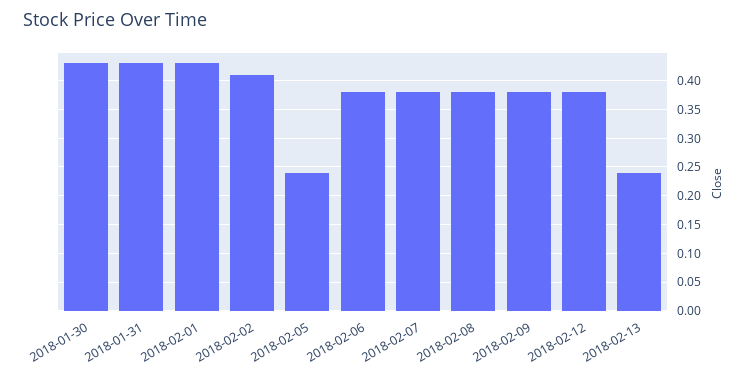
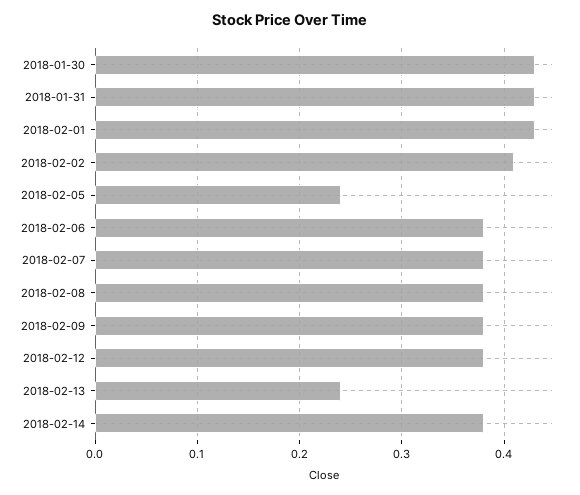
2018-02-14: none -> 0.38

